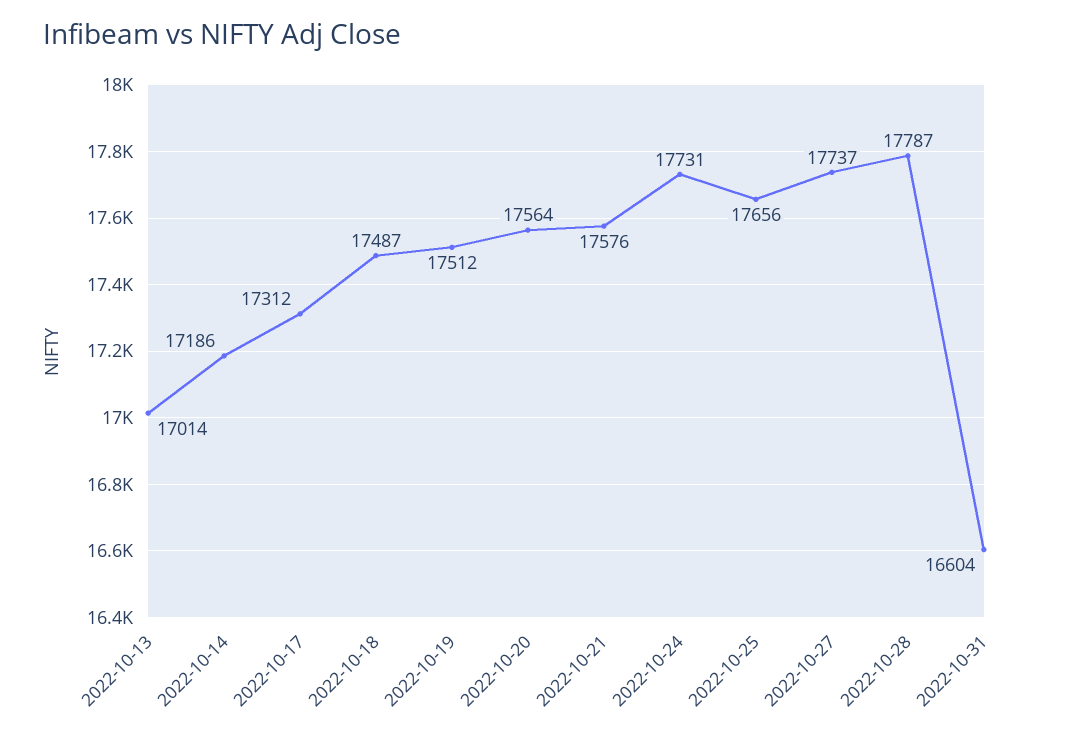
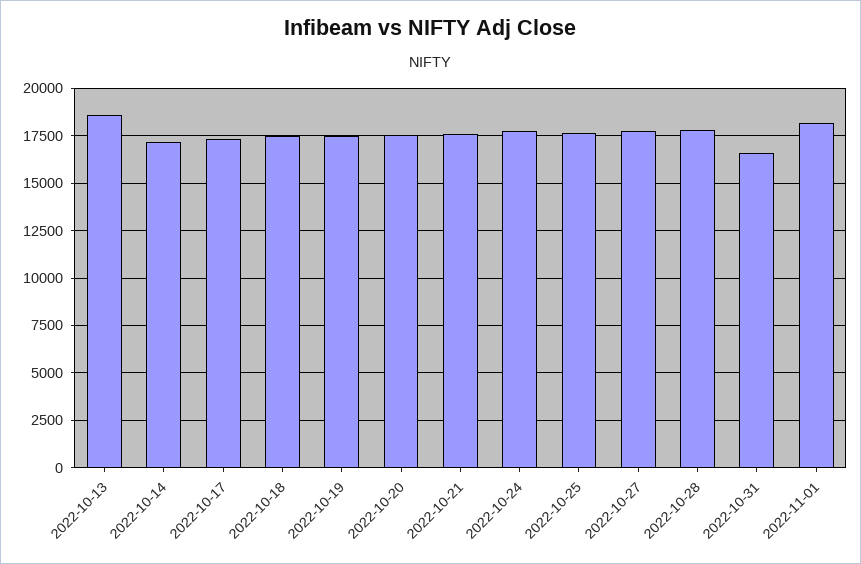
2022-10-13: 17014 -> 18500
2022-11-01: none -> 18000

